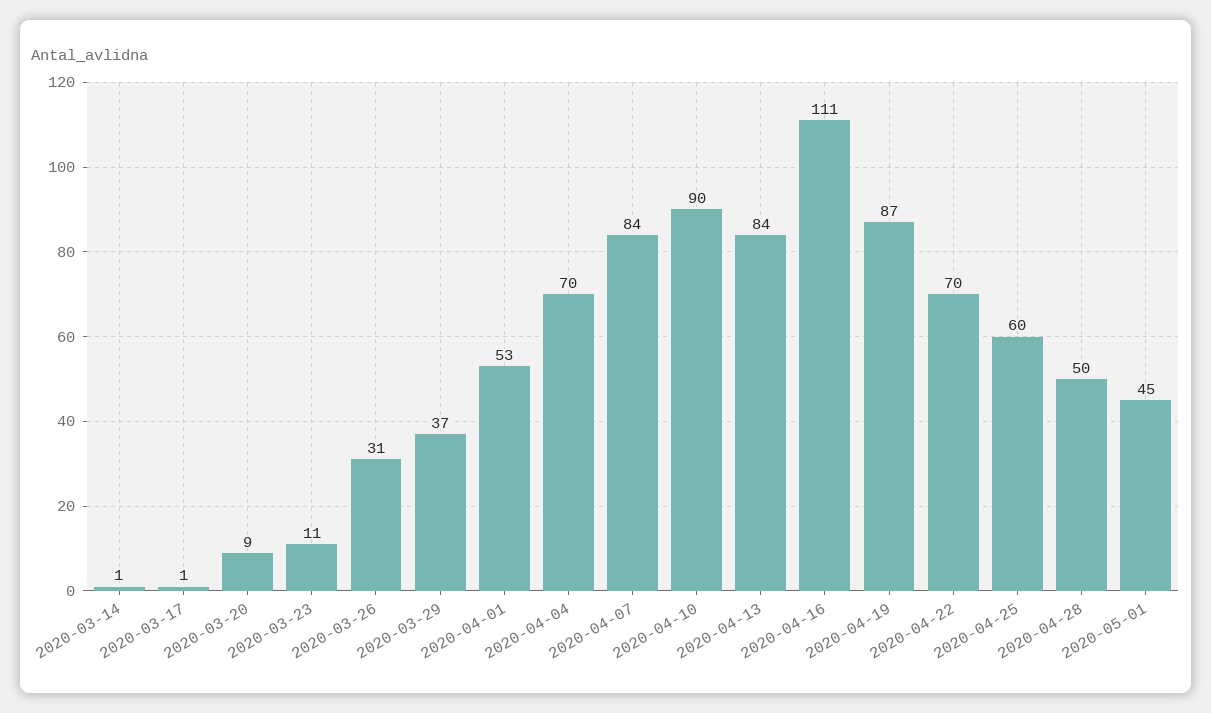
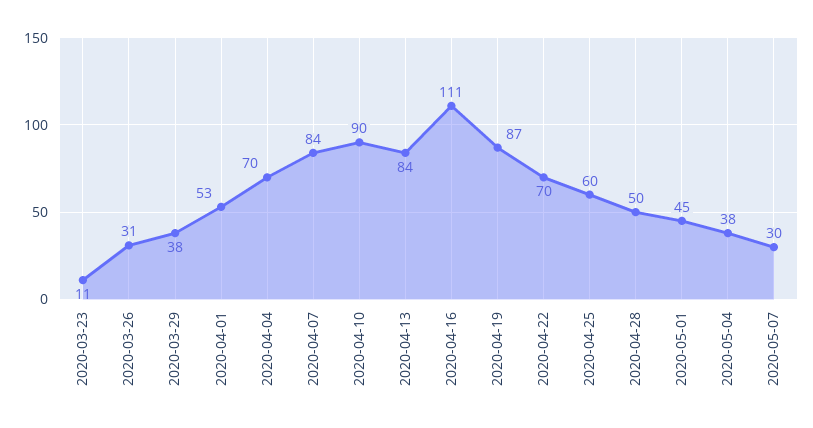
2020-03-14: 1 -> none
2020-03-17: 1 -> none
2020-03-20: 9 -> none
2020-03-29: 37 -> 38
2020-05-04: none -> 38
2020-05-07: none -> 30

